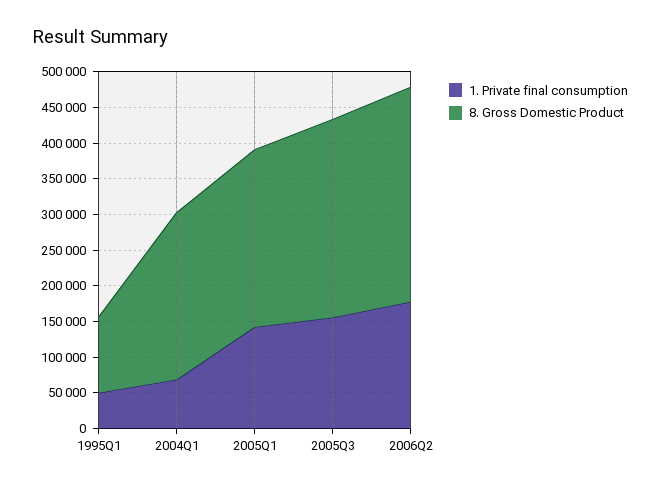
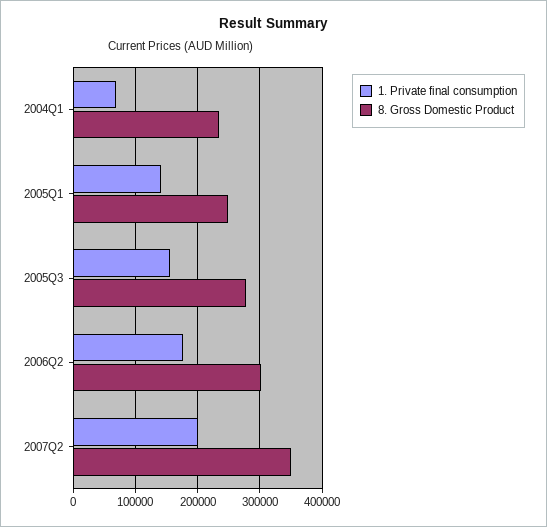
1. Private final consumption, 1995Q1: 50000 -> none
8. Gross Domestic Product, 1995Q1: 100000 -> none
1. Private final consumption, 2007Q2: none -> 200000
8. Gross Domestic Product, 2007Q2: none -> 350000

